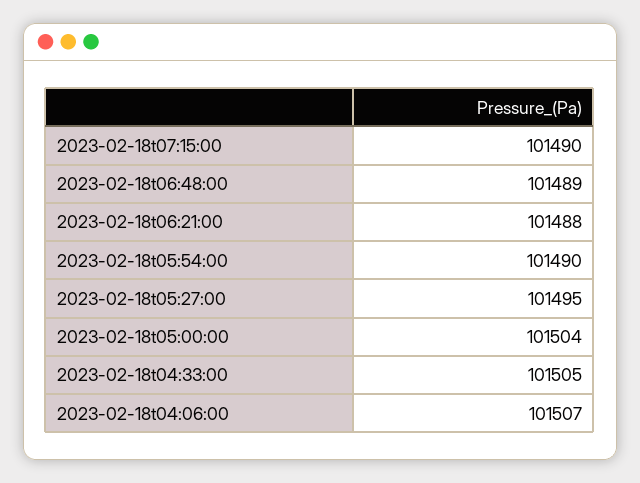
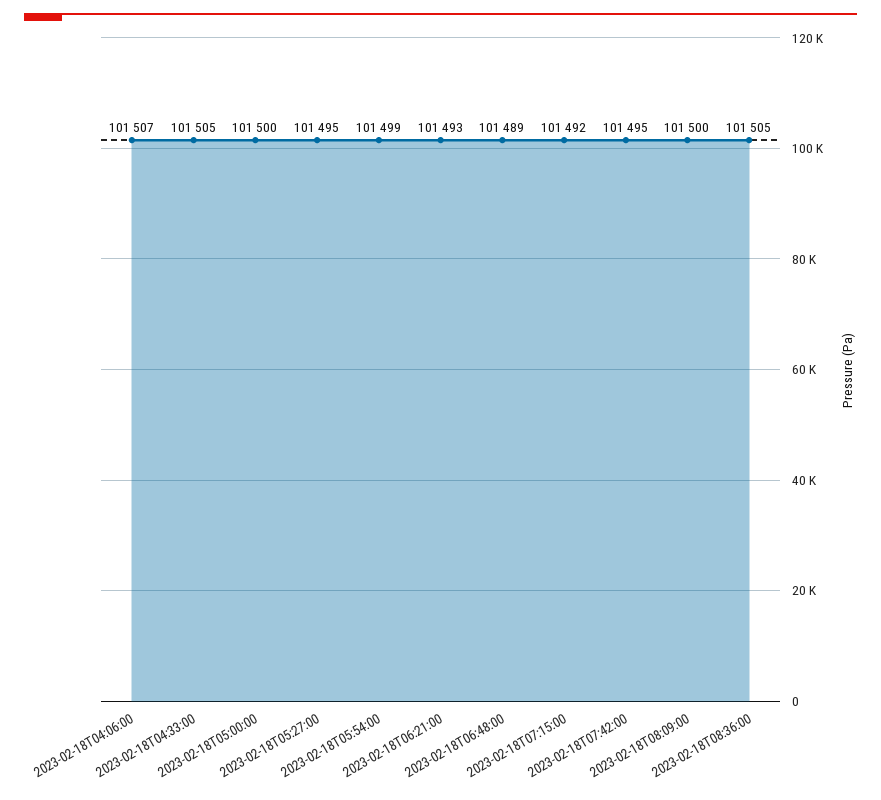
2023-02-18t07:15:00: 101490 -> 101492
2023-02-18t06:21:00: 101488 -> 101493
2023-02-18t05:54:00: 101490 -> 101499
2023-02-18t05:00:00: 101504 -> 101500
2023-02-18T07:42:00: none -> 101495
2023-02-18T08:09:00: none -> 101500
2023-02-18T08:36:00: none -> 101505

